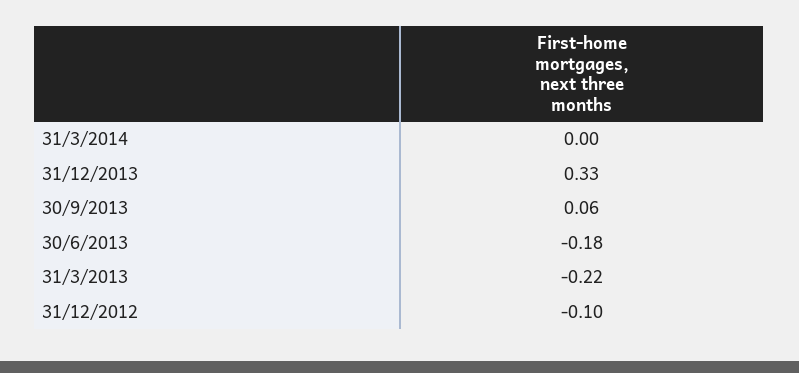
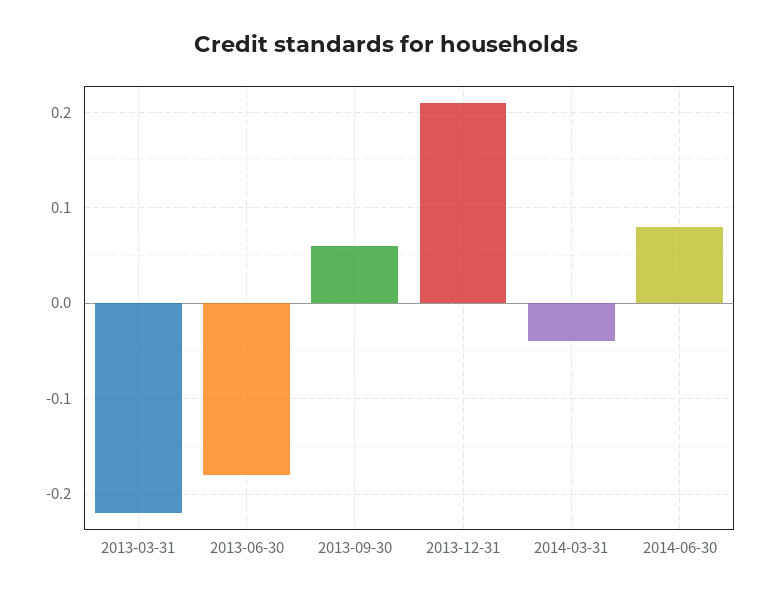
31/3/2014: 0 -> -0.04
31/12/2013: 0.33 -> 0.21
31/12/2012: -0.1 -> none
2014-06-30: none -> 0.08

